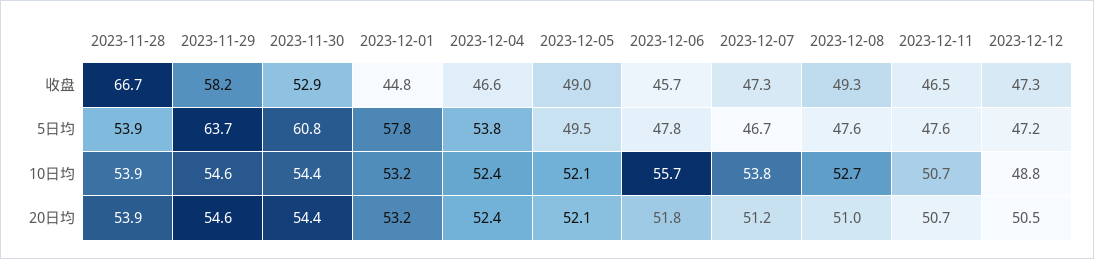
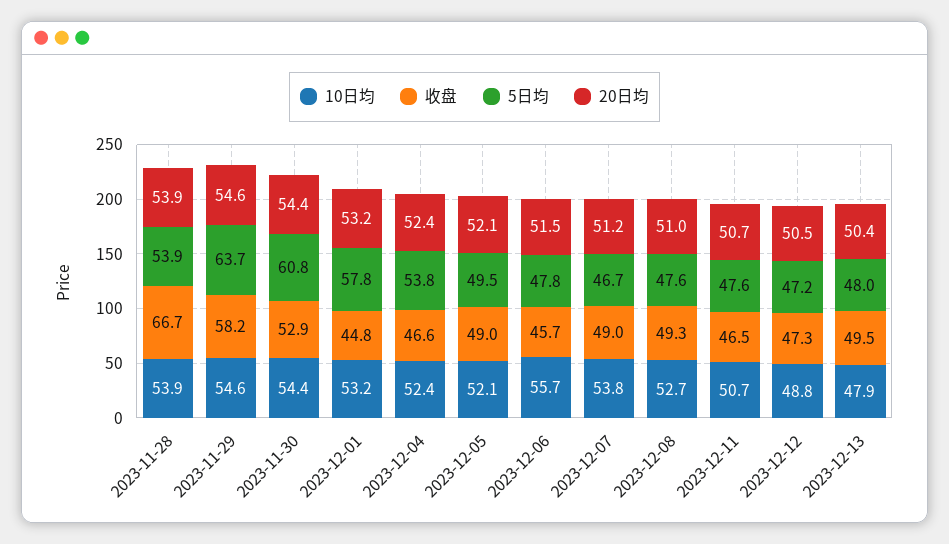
收盘, 2023-12-07: 47.3 -> 49
20日均, 2023-12-06: 51.8 -> 51.5
10日均, 2023-12-13: none -> 47.9
收盘, 2023-12-13: none -> 49.5
5日均, 2023-12-13: none -> 48
20日均, 2023-12-13: none -> 50.4

